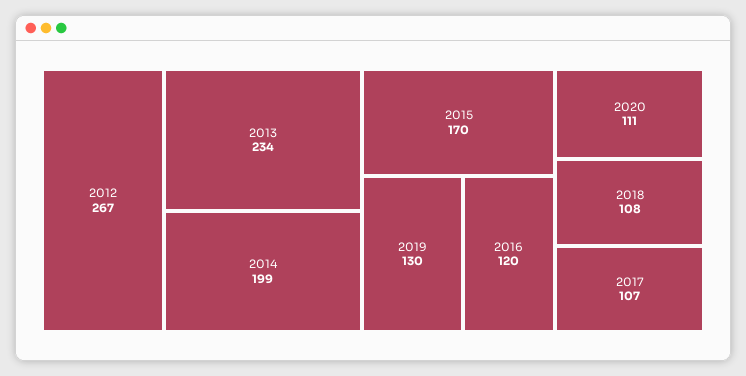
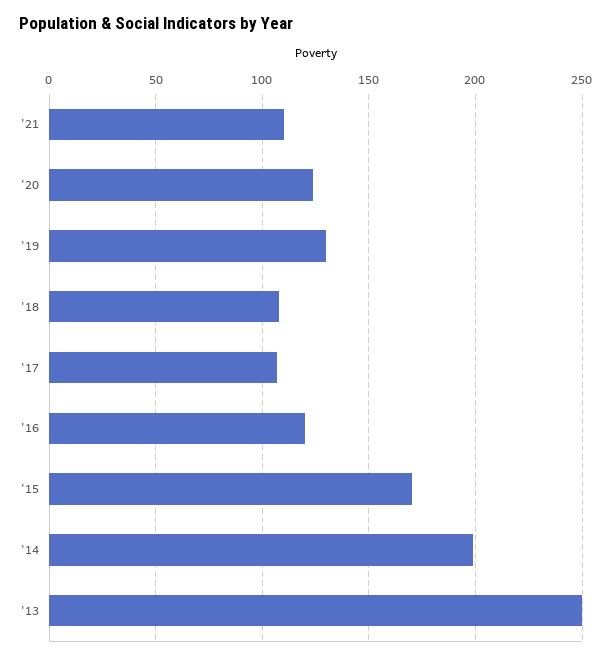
2012: 267 -> none
2013: 234 -> 250
2020: 111 -> 125
'21: none -> 110

